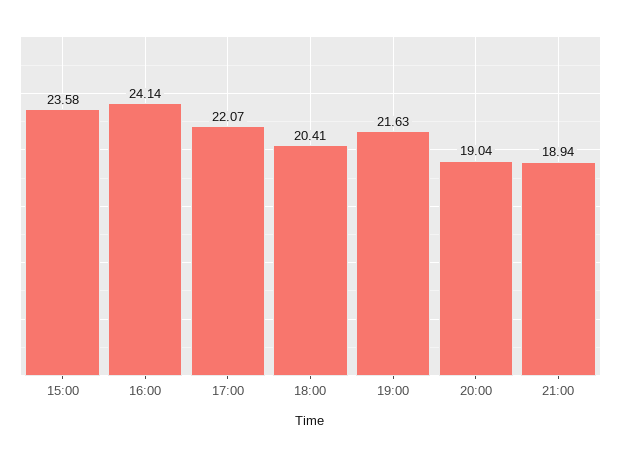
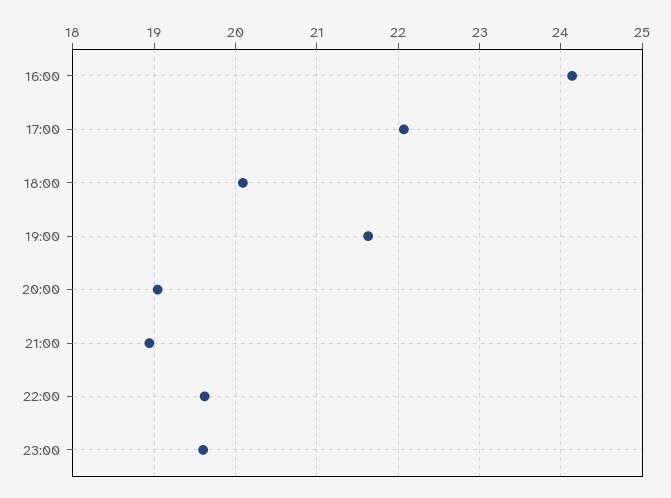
15:00: 23.58 -> none
18:00: 20.41 -> 20.1
22:00: none -> 19.6
23:00: none -> 19.6

